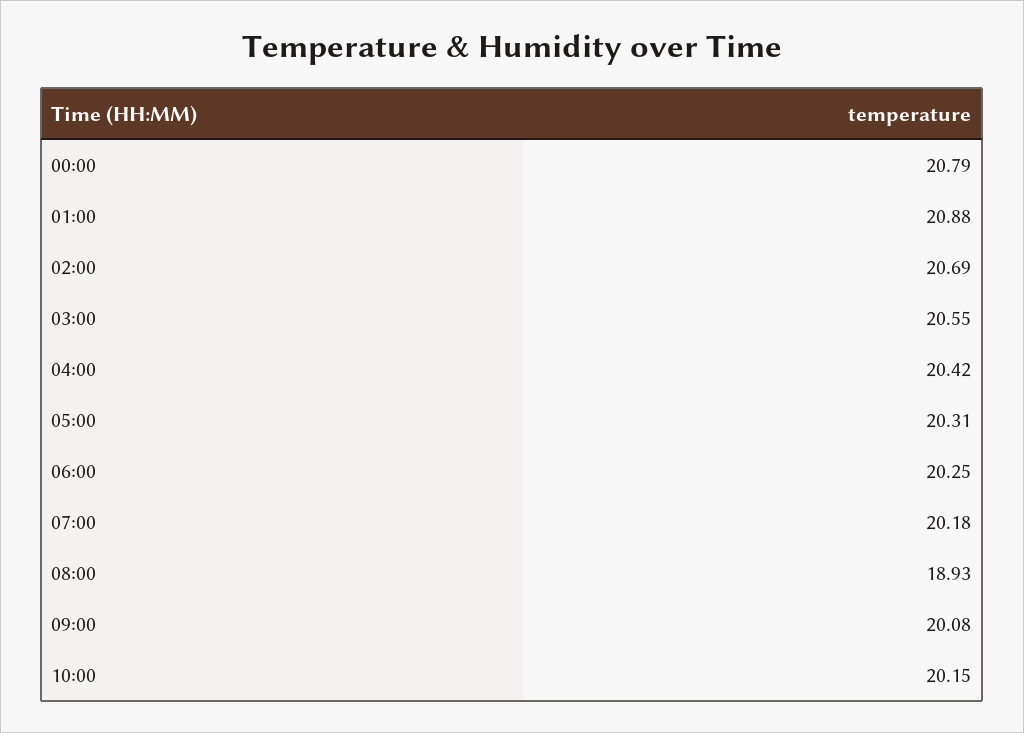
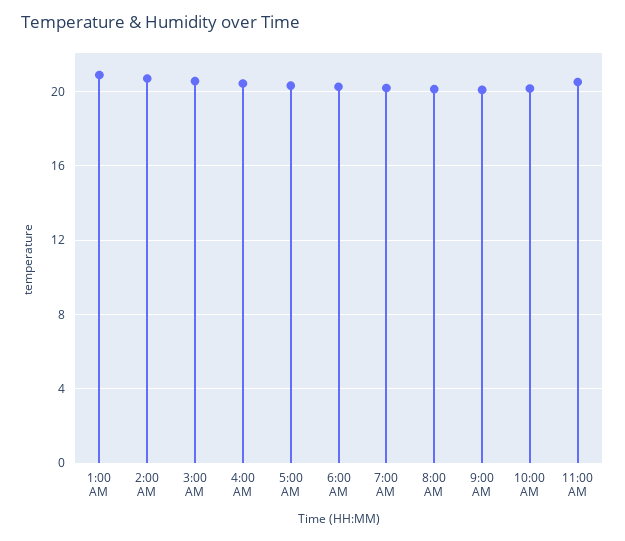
00:00: 20.79 -> none
08:00: 18.93 -> 20
11:00 AM: none -> 20.5

